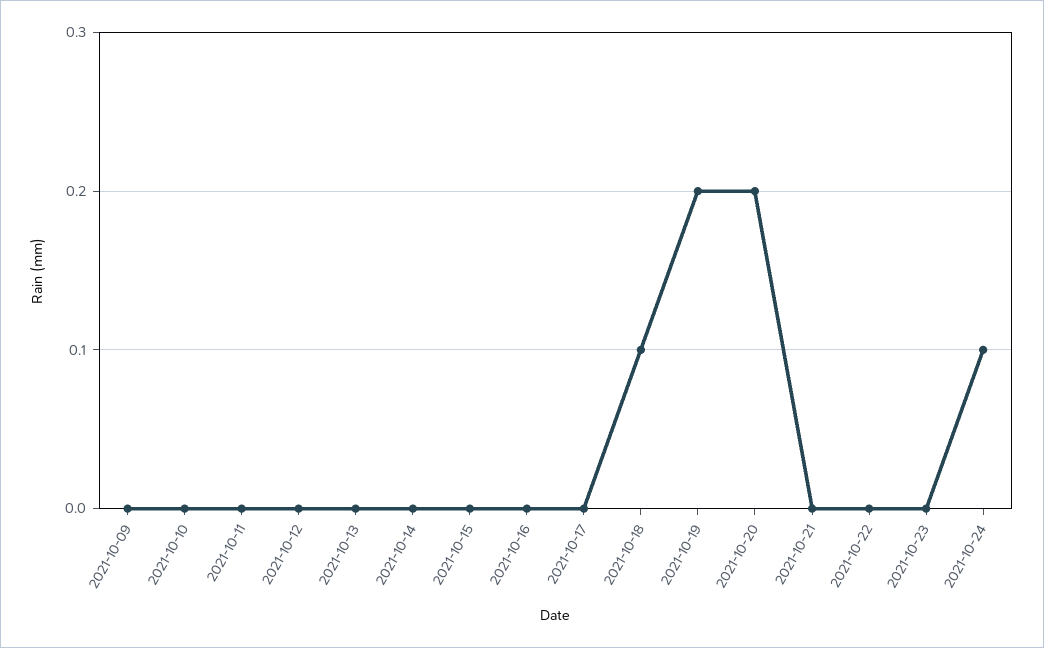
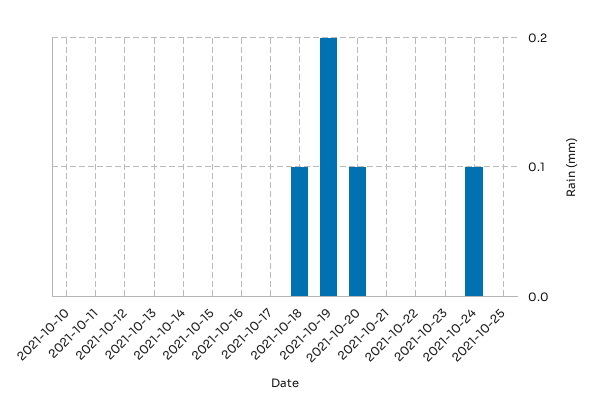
2021-10-09: 0 -> none
2021-10-20: 0.2 -> 0.1
2021-10-25: none -> 0

